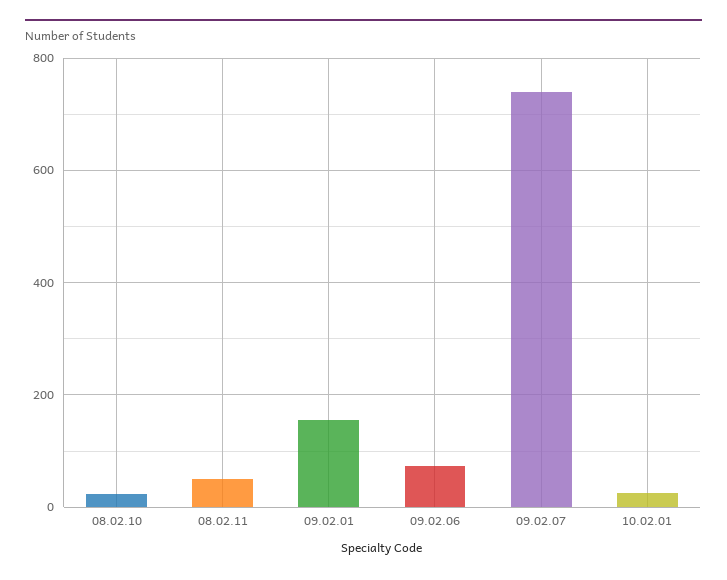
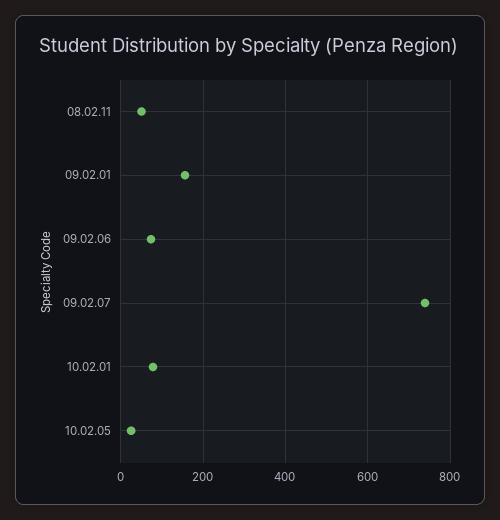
08.02.10: 20 -> none
10.02.01: 20 -> 80
10.02.05: none -> 20

